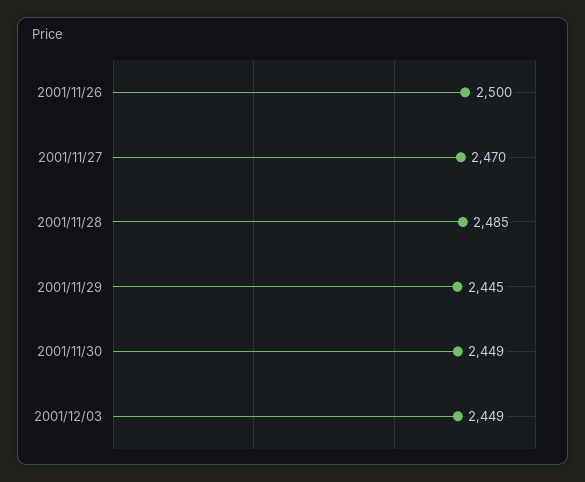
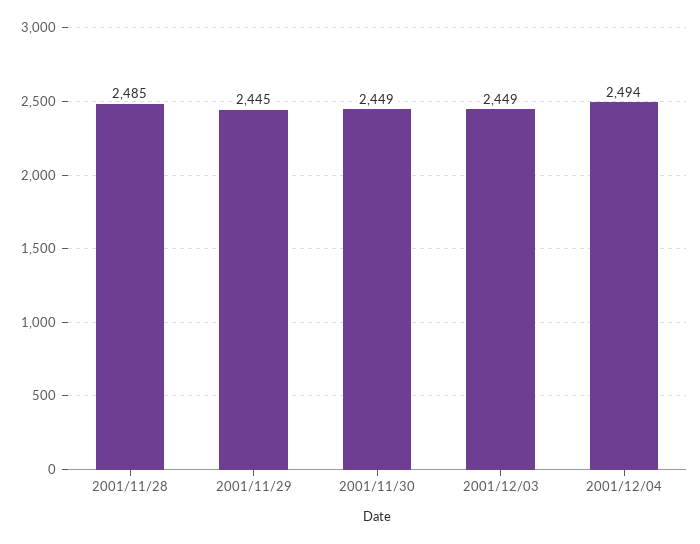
2001/11/26: 2500 -> none
2001/11/27: 2470 -> none
2001/12/04: none -> 2494

